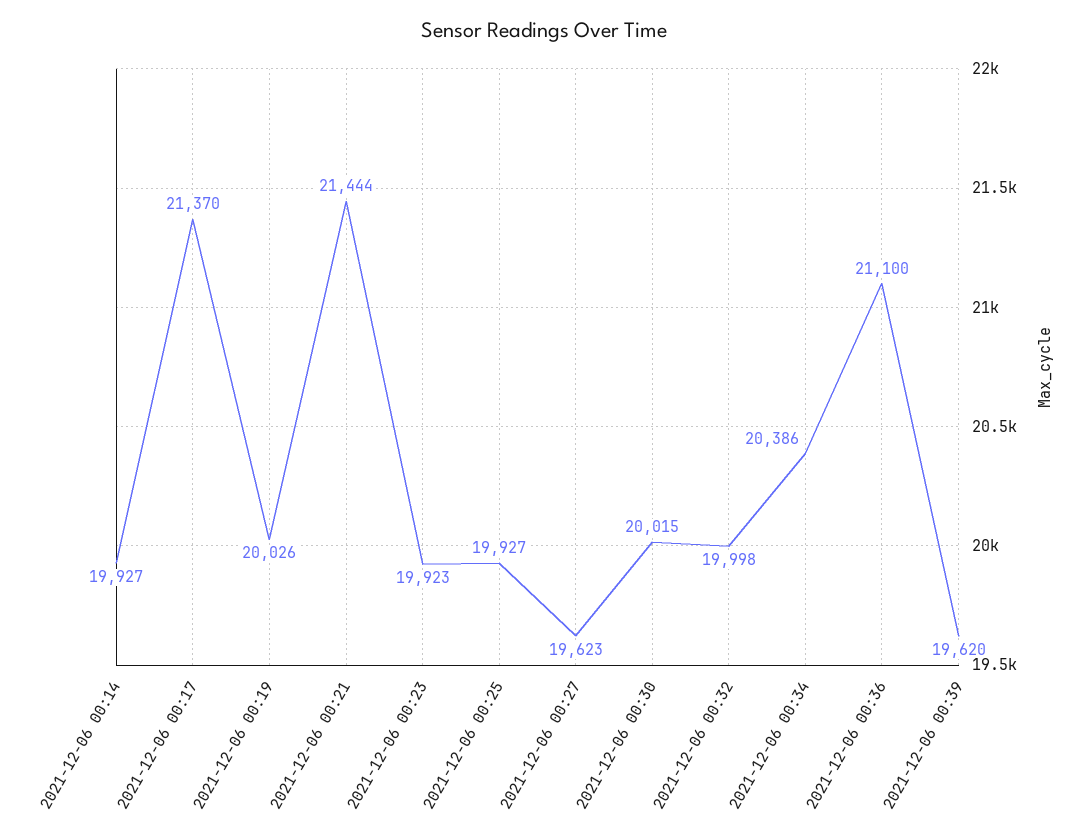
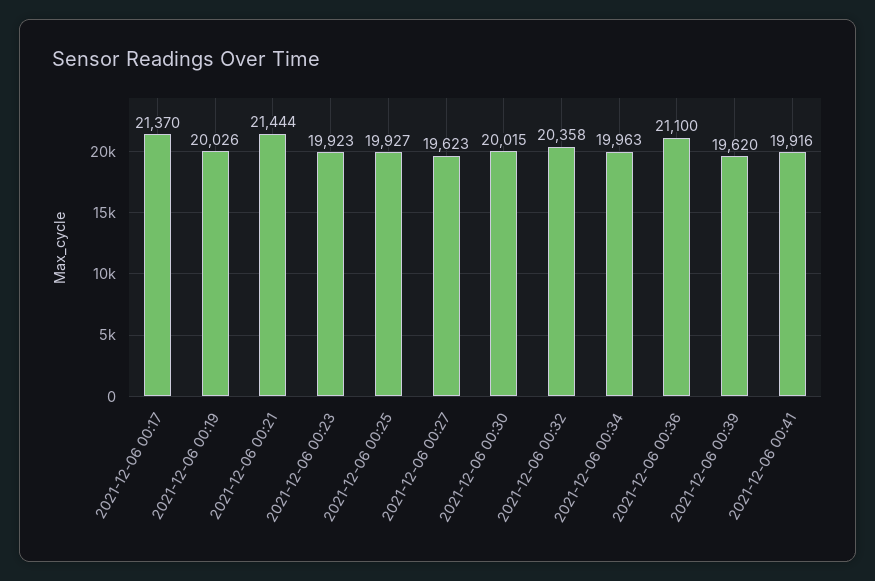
2021-12-06 00:14: 19927 -> none
2021-12-06 00:32: 19998 -> 20358
2021-12-06 00:34: 20386 -> 19963
2021-12-06 00:41: none -> 19916

